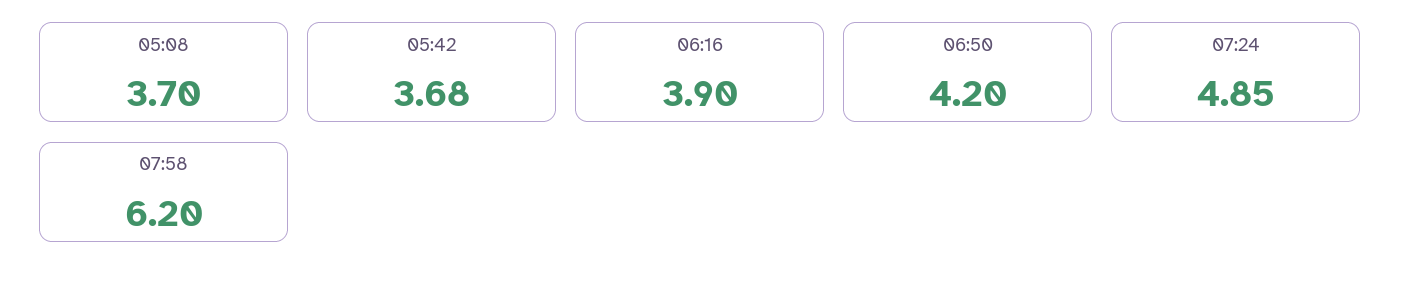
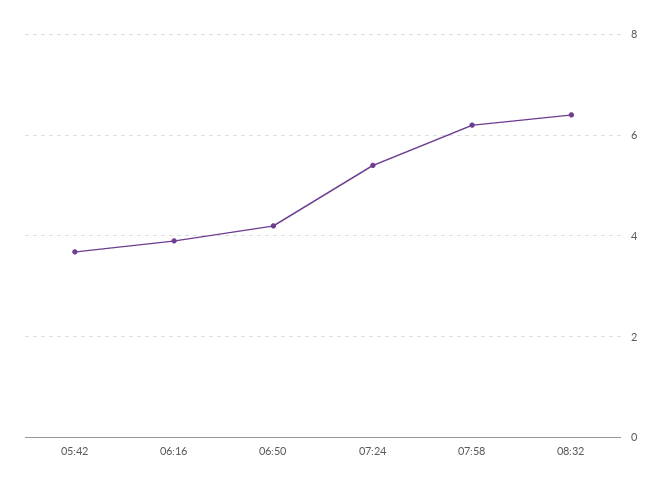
05:08: 3.7 -> none
07:24: 4.85 -> 5.4
08:32: none -> 6.4

